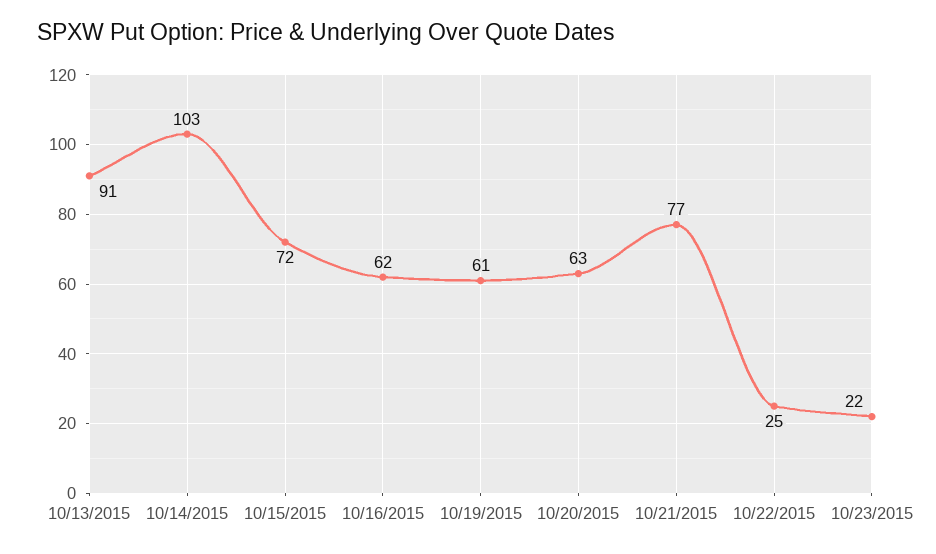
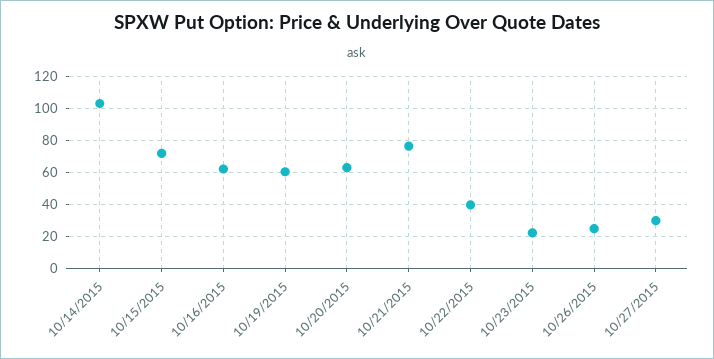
10/13/2015: 91 -> none
10/22/2015: 25 -> 40
10/26/2015: none -> 25
10/27/2015: none -> 30

